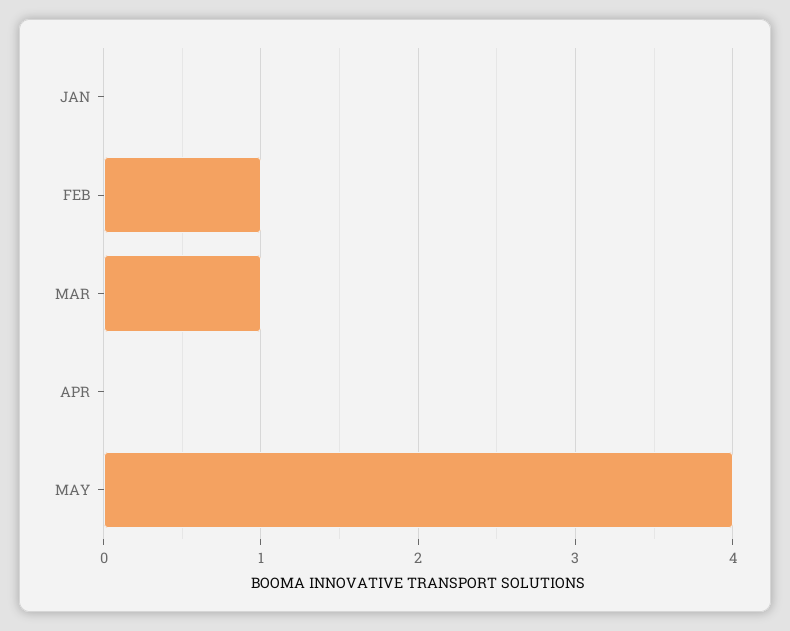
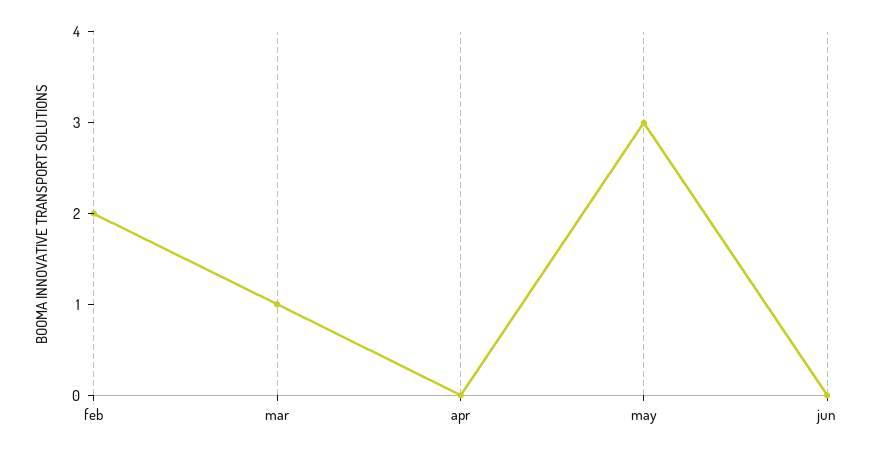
JAN: 0 -> none
FEB: 1 -> 2
MAY: 4 -> 3
jun: none -> 0

